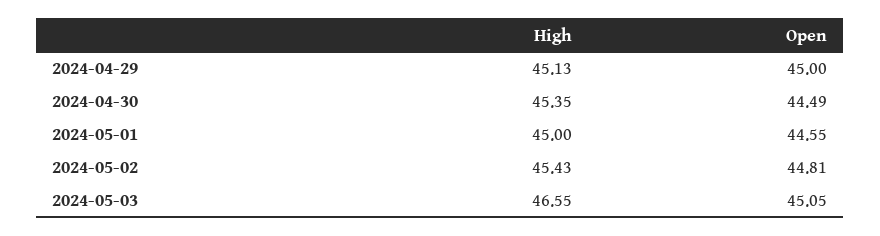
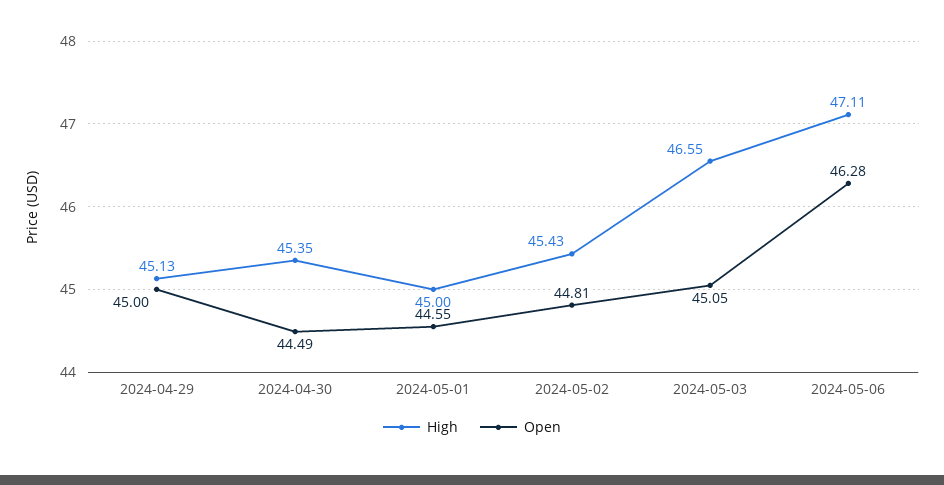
High, 2024-05-06: none -> 47.11
Open, 2024-05-06: none -> 46.28

